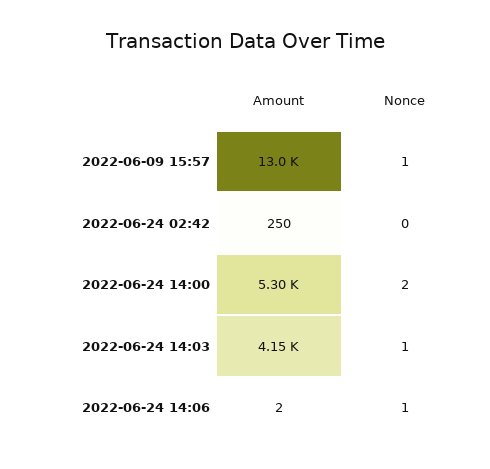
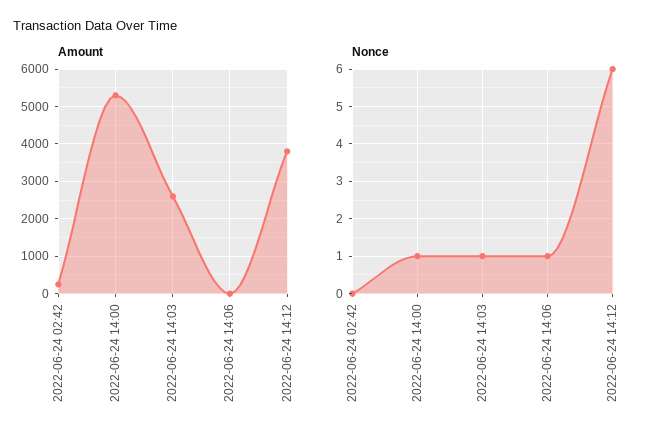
Amount, 2022-06-09 15:57: 13000 -> none
Nonce, 2022-06-09 15:57: 1 -> none
Nonce, 2022-06-24 14:00: 2 -> 1
Amount, 2022-06-24 14:03: 4150 -> 2600
Amount, 2022-06-24 14:12: none -> 3800
Nonce, 2022-06-24 14:12: none -> 6

